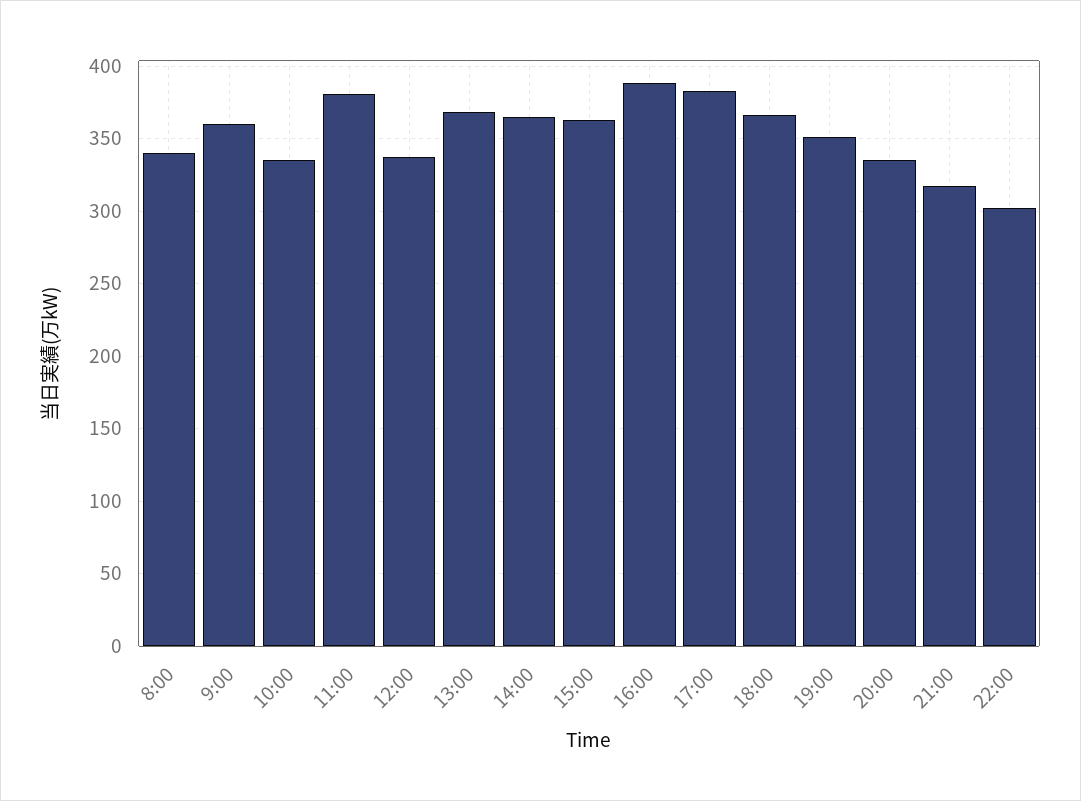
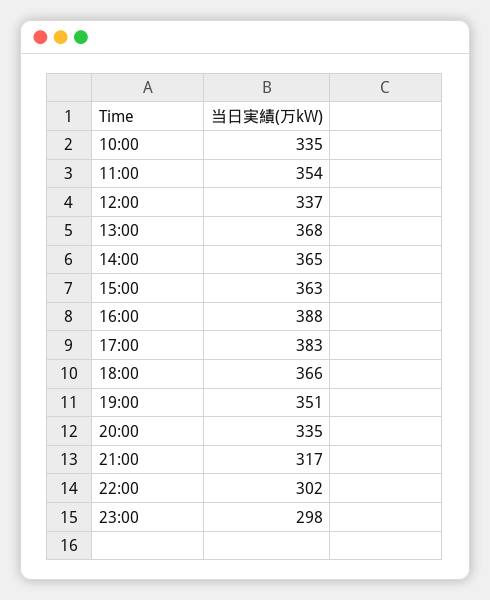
8:00: 340 -> none
9:00: 360 -> none
11:00: 380 -> 354
23:00: none -> 298

